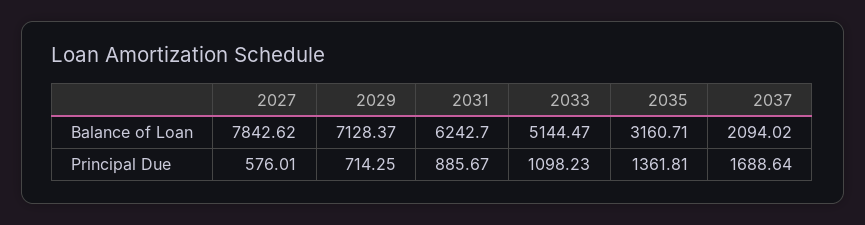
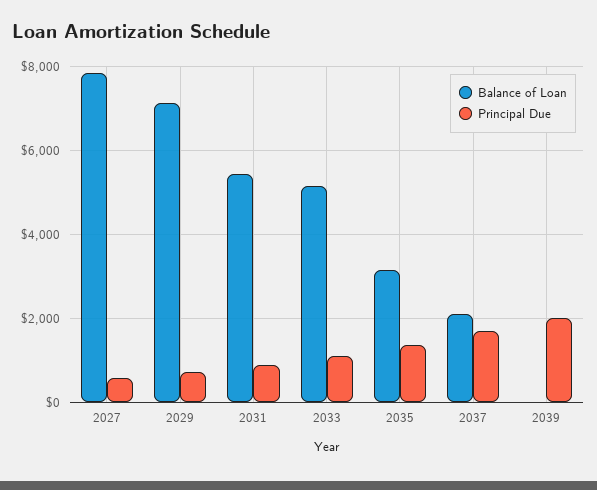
Balance of Loan, 2031: 6242.7 -> 5400
Balance of Loan, 2039: none -> 0
Principal Due, 2039: none -> 2000

